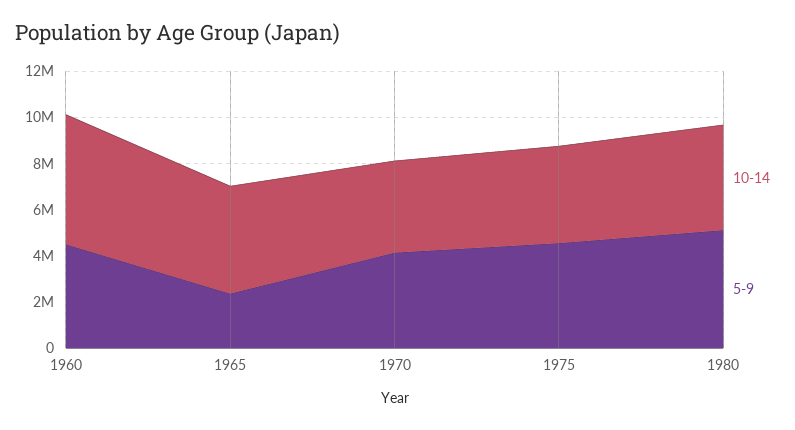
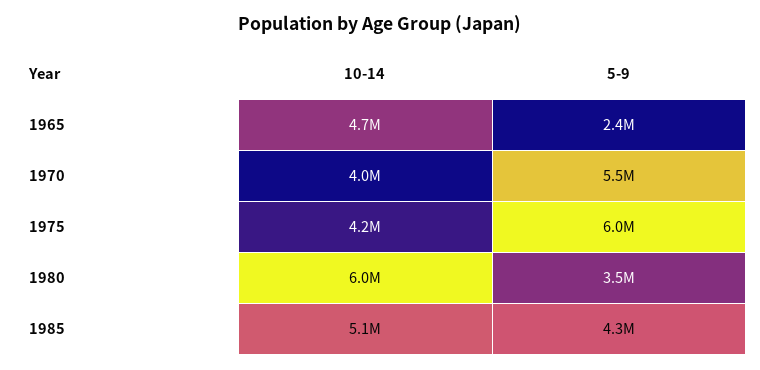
10-14, 1960: 5500000 -> none
5-9, 1960: 4500000 -> none
5-9, 1970: 4000000 -> 5500000
5-9, 1975: 4500000 -> 6000000
10-14, 1980: 4500000 -> 6000000
5-9, 1980: 5000000 -> 3500000
10-14, 1985: none -> 5100000
5-9, 1985: none -> 4300000

